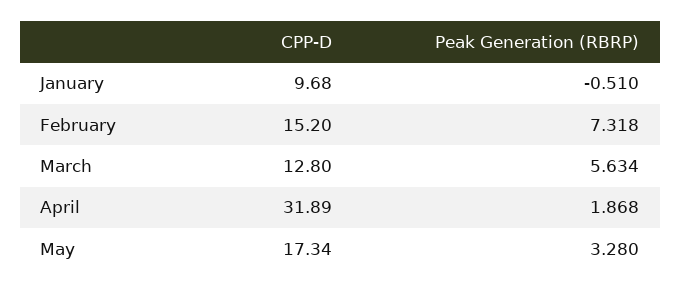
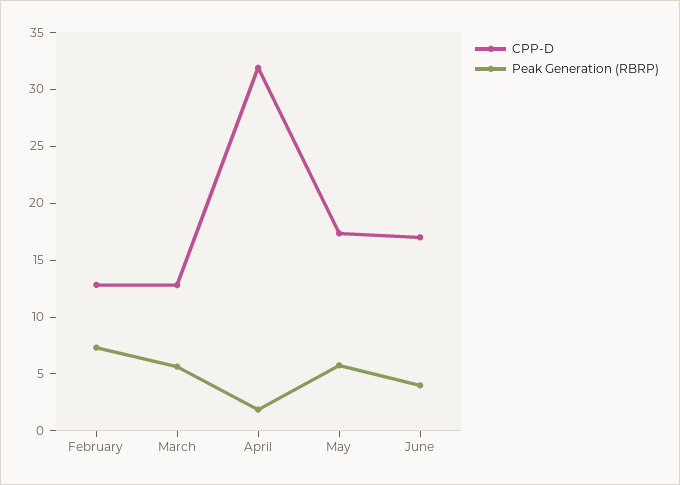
CPP-D, January: 9.68 -> none
Peak Generation (RBRP), January: -0.51 -> none
CPP-D, February: 15.2 -> 13
Peak Generation (RBRP), May: 3.28 -> 6
CPP-D, June: none -> 17
Peak Generation (RBRP), June: none -> 4

